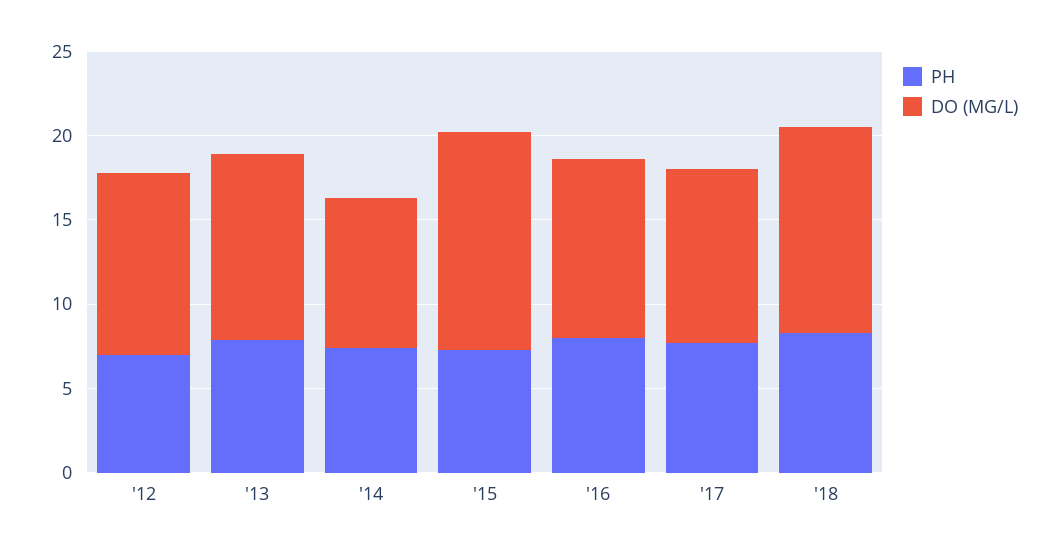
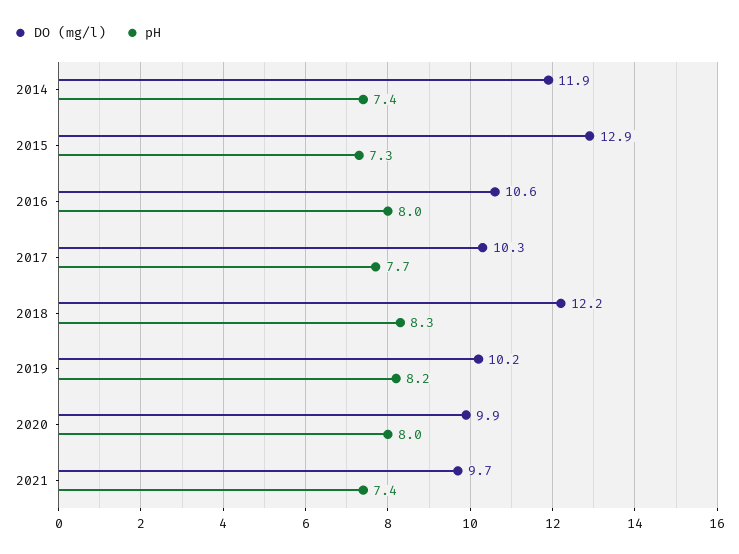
PH, '12: 7 -> none
DO (MG/L), '12: 11 -> none
PH, '13: 8 -> none
DO (MG/L), '13: 11 -> none
DO (MG/L), '14: 9 -> 11.9
DO (MG/L), 2019: none -> 10.2
PH, 2019: none -> 8.2
DO (MG/L), 2020: none -> 9.9
PH, 2020: none -> 8
DO (MG/L), 2021: none -> 9.7
PH, 2021: none -> 7.4

